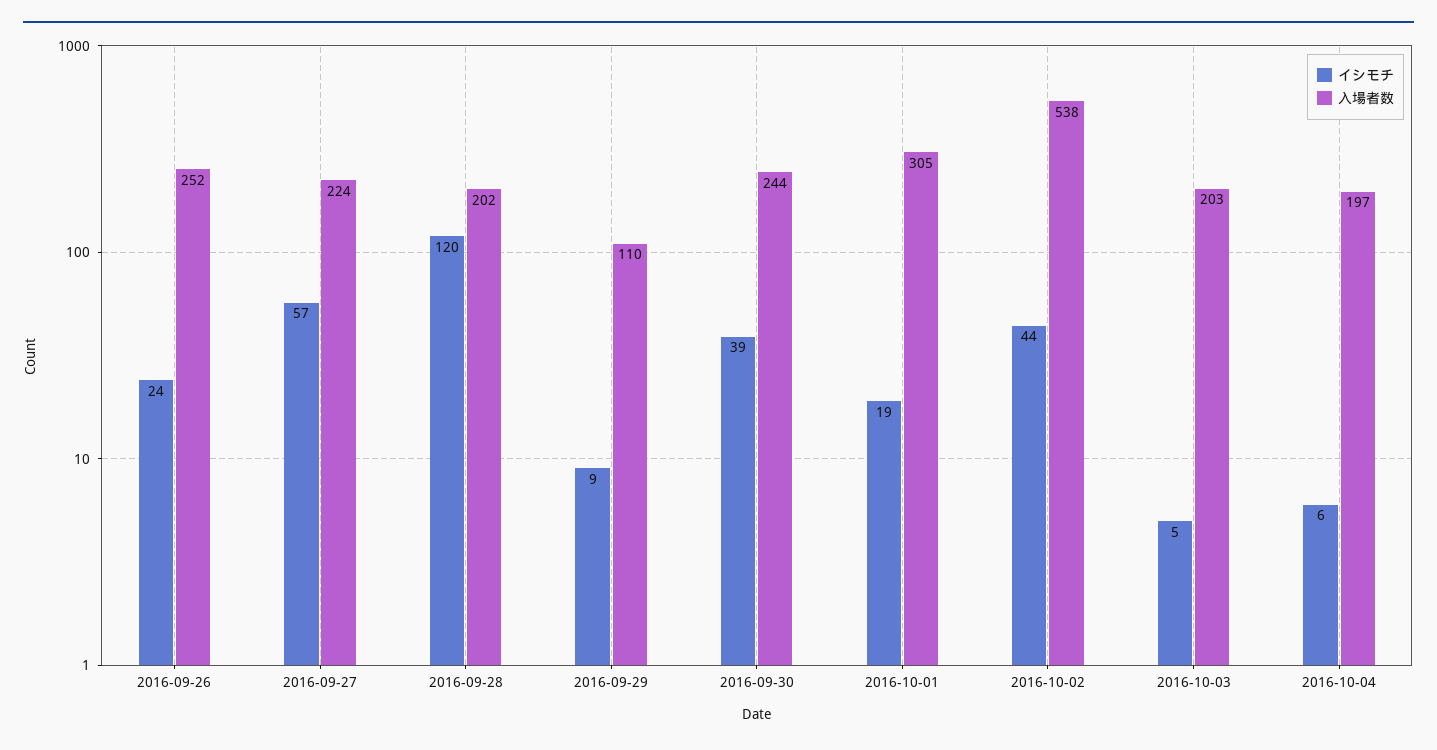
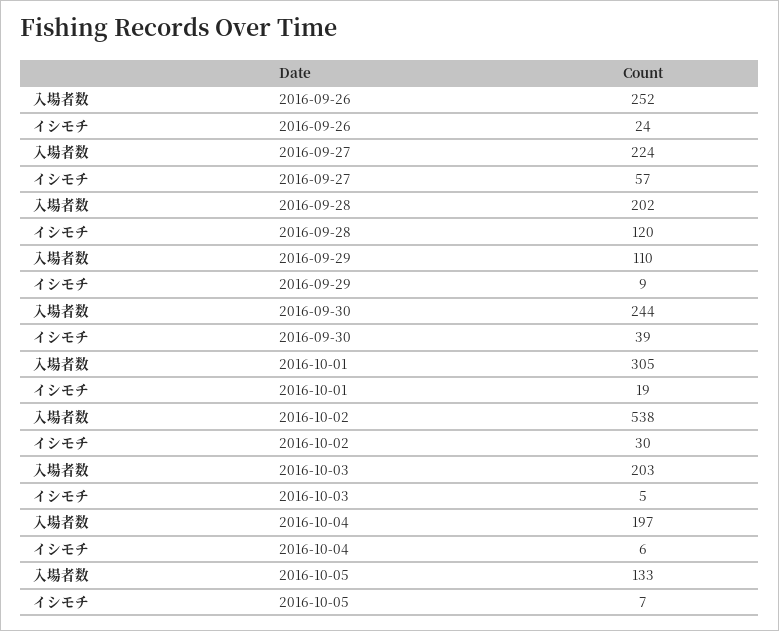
イシモチ, 2016-10-02: 44 -> 30
入場者数, 2016-10-05: none -> 133
イシモチ, 2016-10-05: none -> 7

